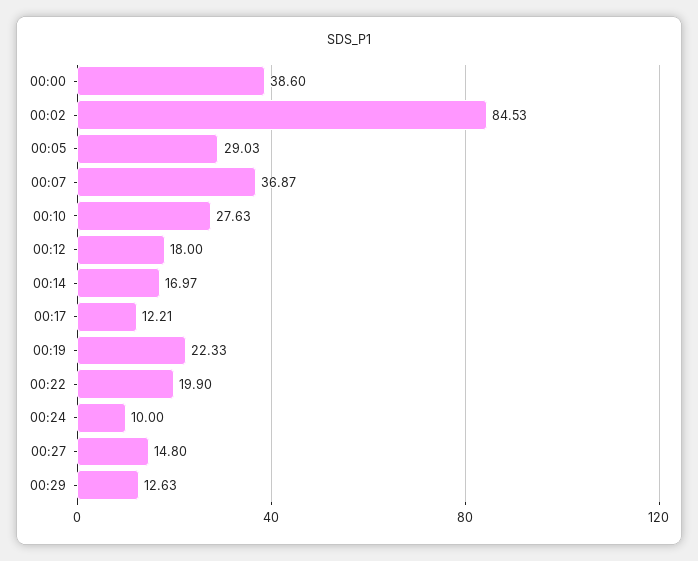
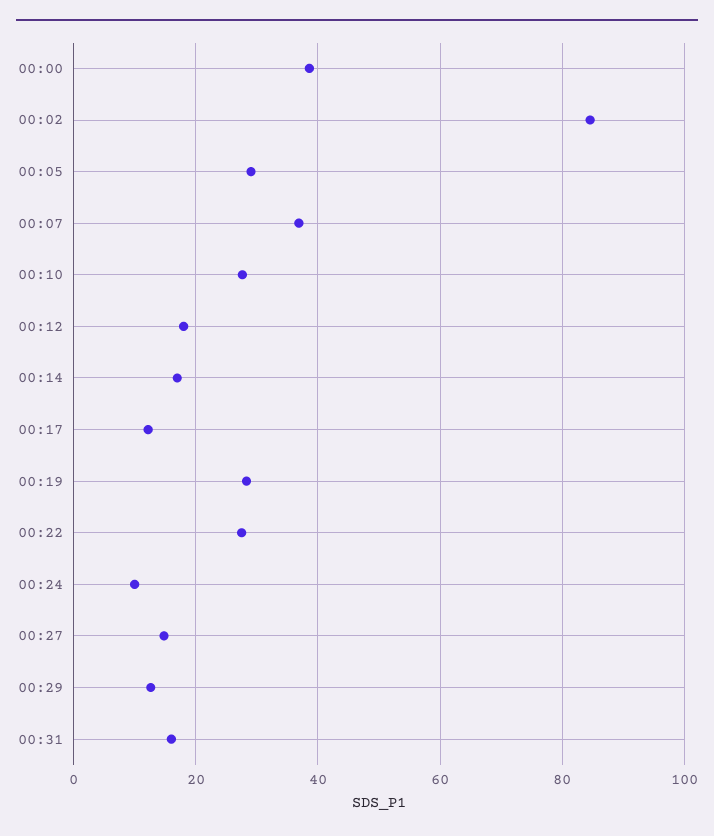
00:19: 22.33 -> 28
00:22: 19.9 -> 28
00:31: none -> 16

